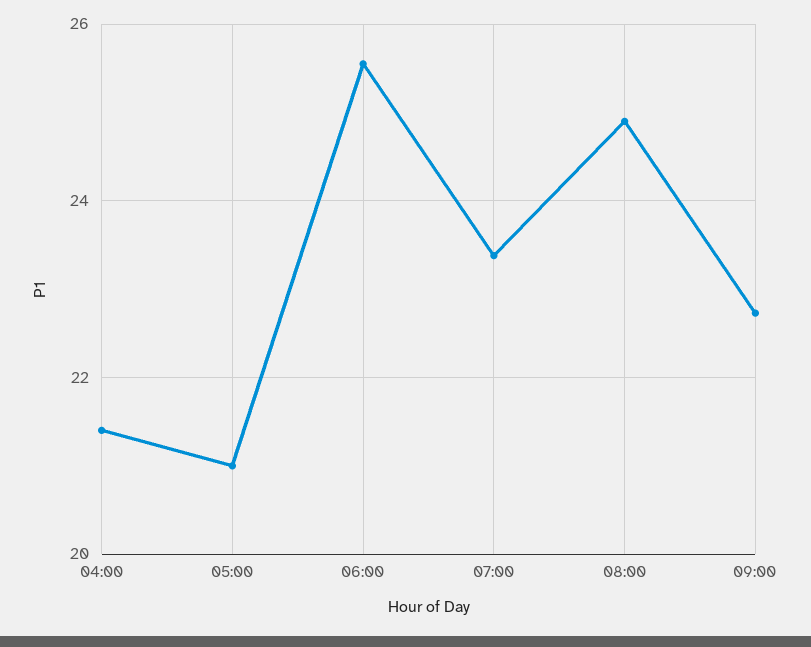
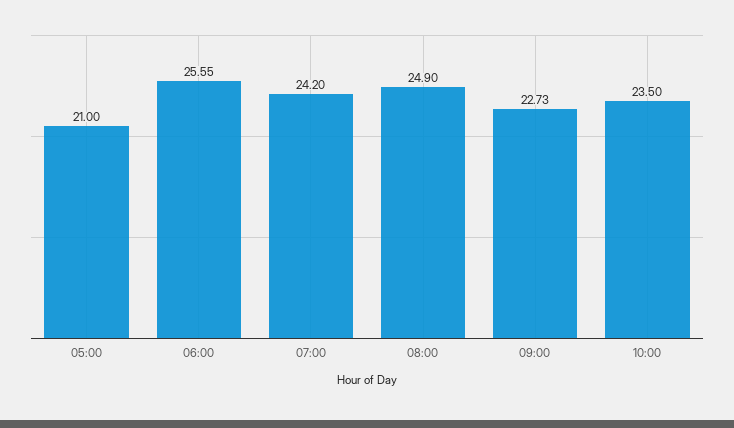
04:00: 21.4 -> none
07:00: 23.4 -> 24.2
10:00: none -> 23.5

